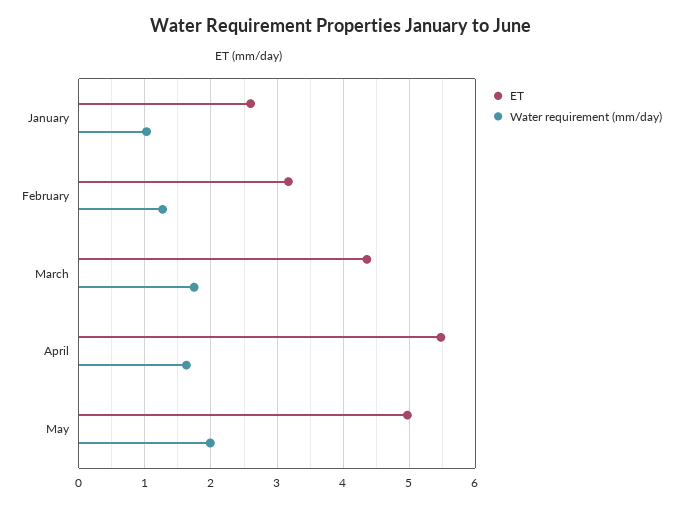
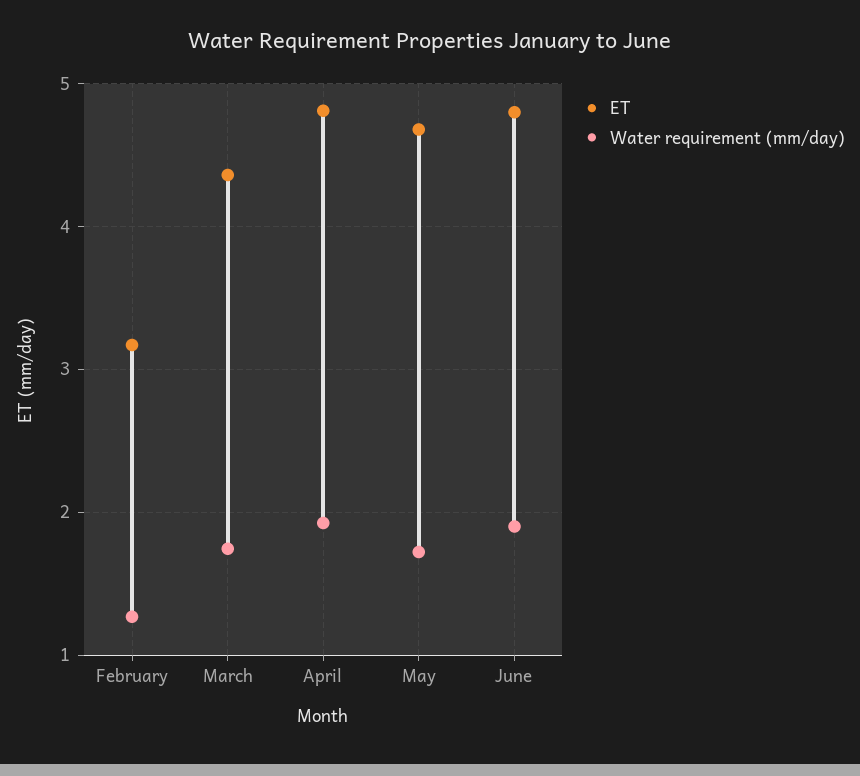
ET, January: 2.6 -> none
Water requirement (mm/day), January: 1 -> none
ET, April: 5.5 -> 4.8
Water requirement (mm/day), April: 1.6 -> 1.9
ET, May: 5 -> 4.7
Water requirement (mm/day), May: 2 -> 1.7
ET, June: none -> 4.8
Water requirement (mm/day), June: none -> 1.9

